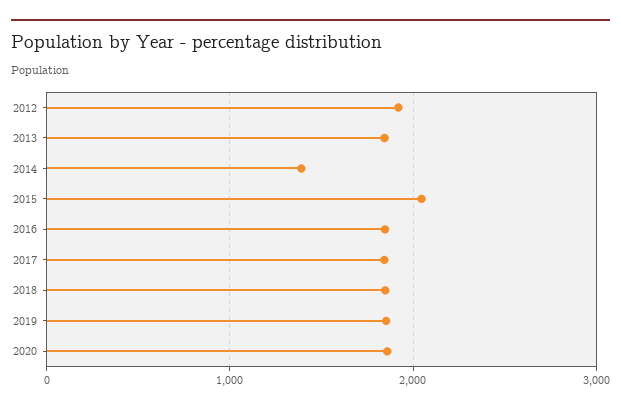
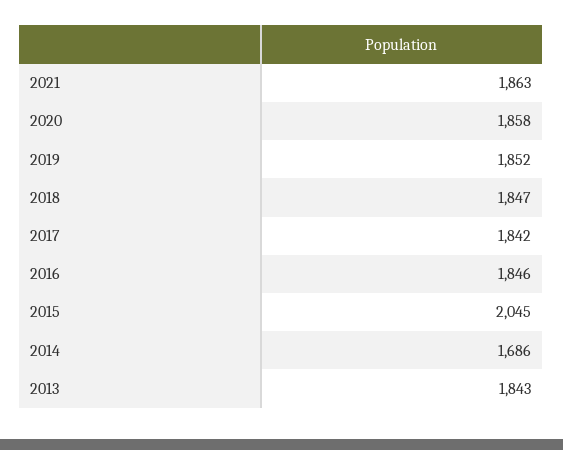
2012: 1900 -> none
2014: 1400 -> 1686
2021: none -> 1863

